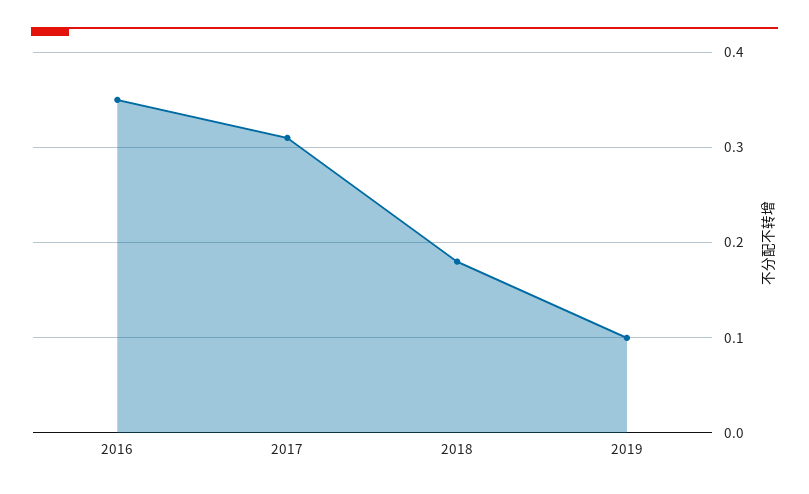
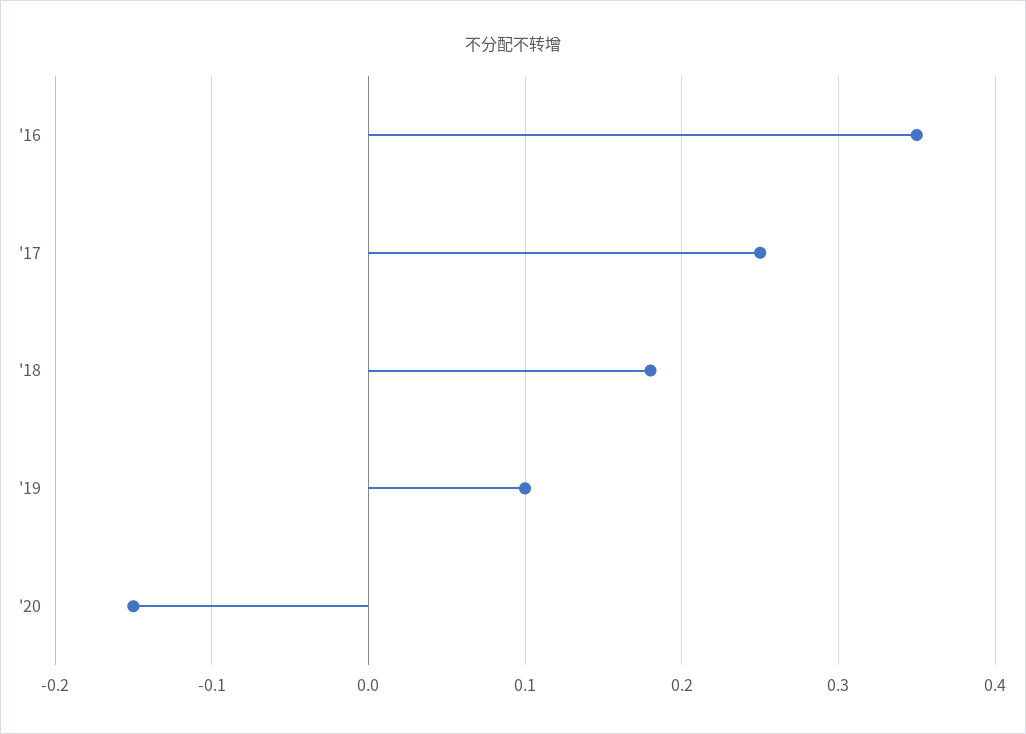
2017: 0.31 -> 0.25
'20: none -> -0.15

